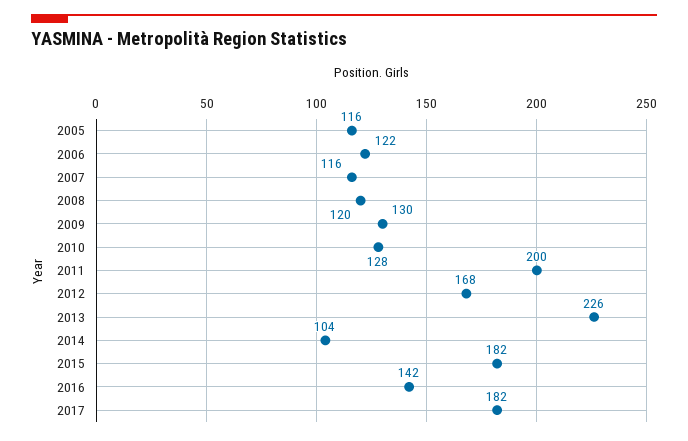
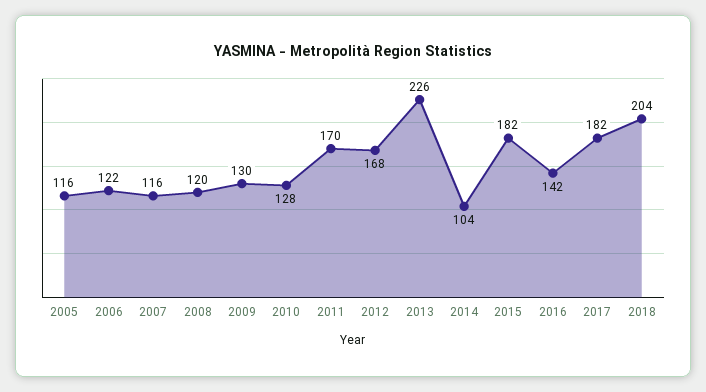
2011: 200 -> 170
2018: none -> 204

